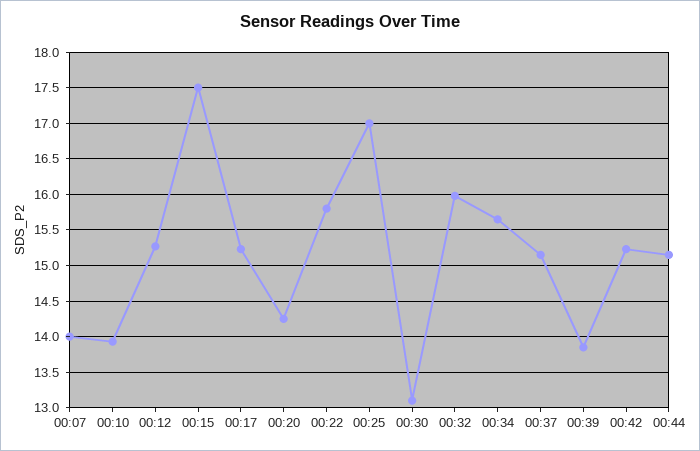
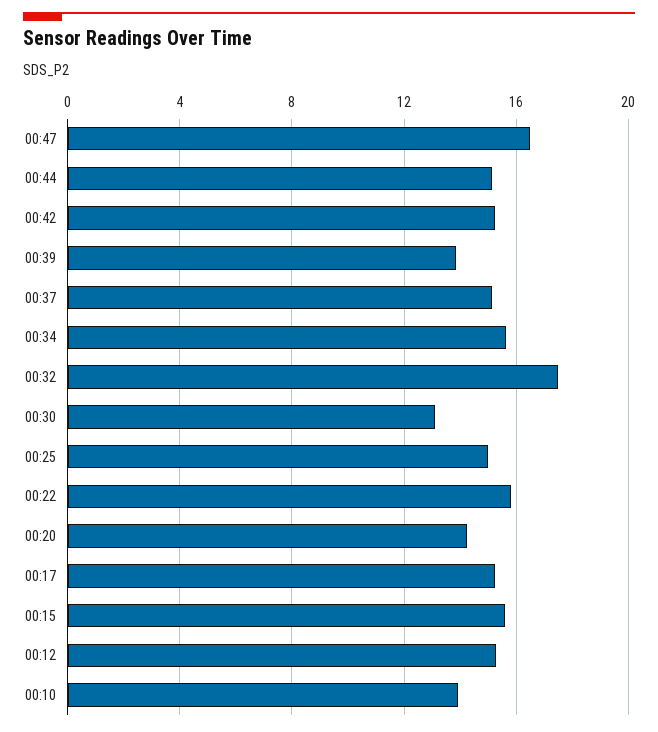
00:07: 14 -> none
00:15: 17.5 -> 15.5
00:25: 17 -> 15
00:32: 16 -> 17.5
00:47: none -> 16.5

